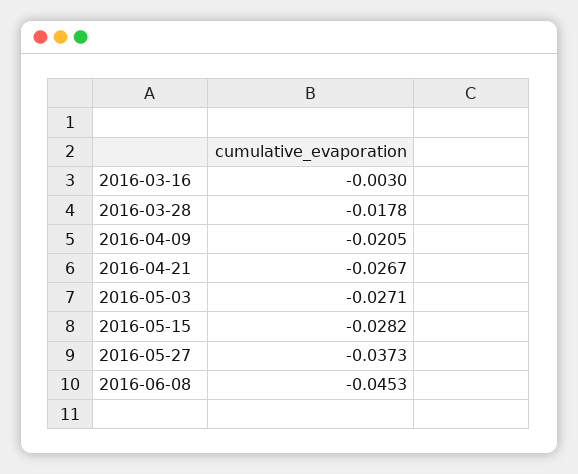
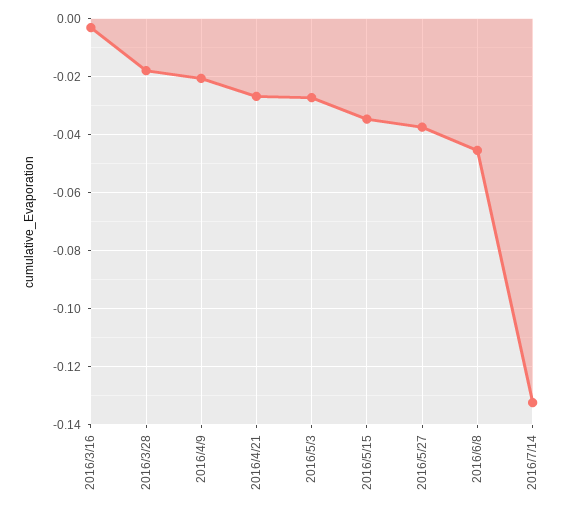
2016-05-15: -0.0282 -> -0.035
2016/7/14: none -> -0.1325

